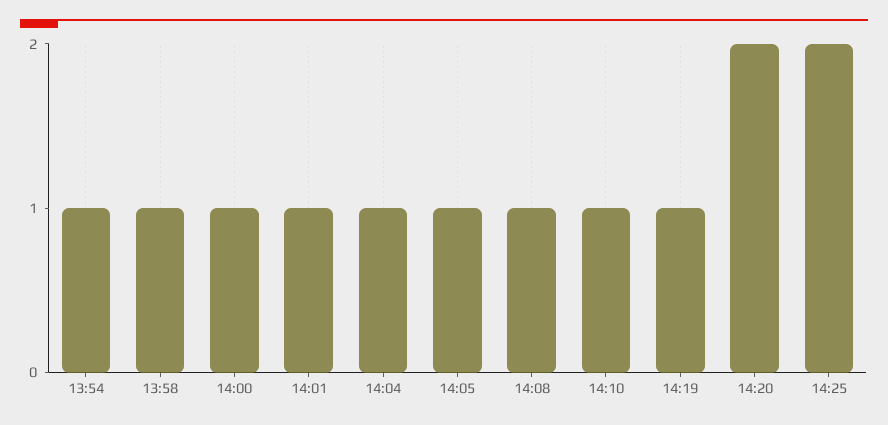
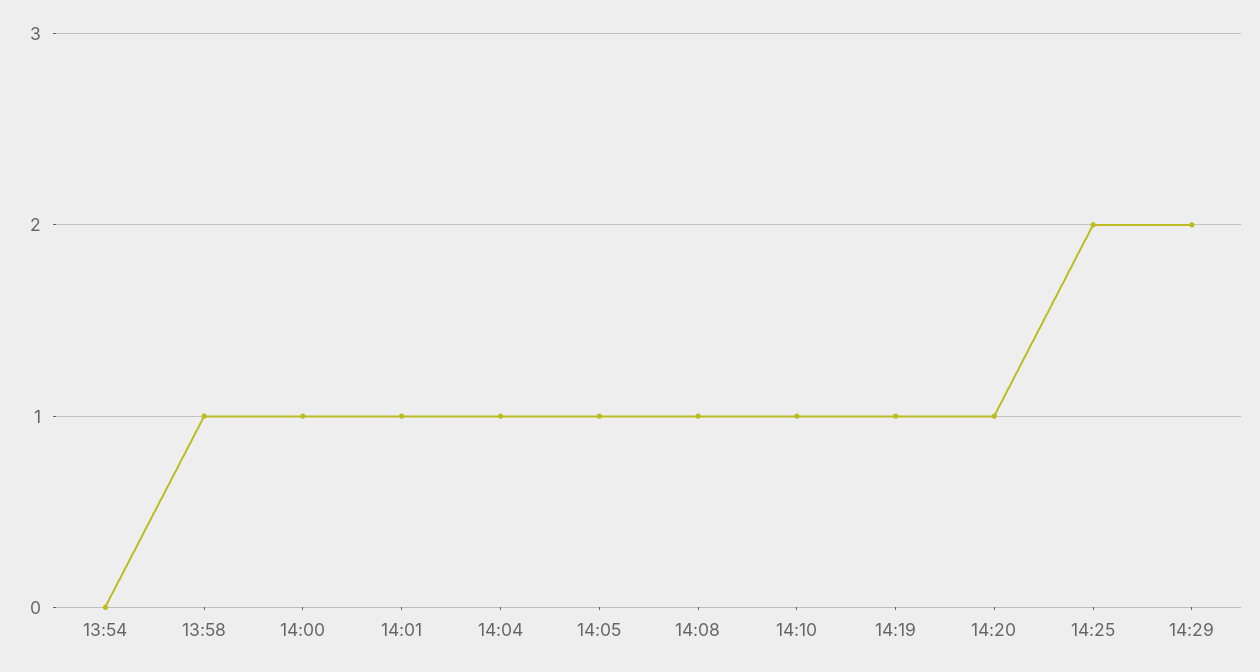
13:54: 1 -> 0
14:20: 2 -> 1
14:29: none -> 2

